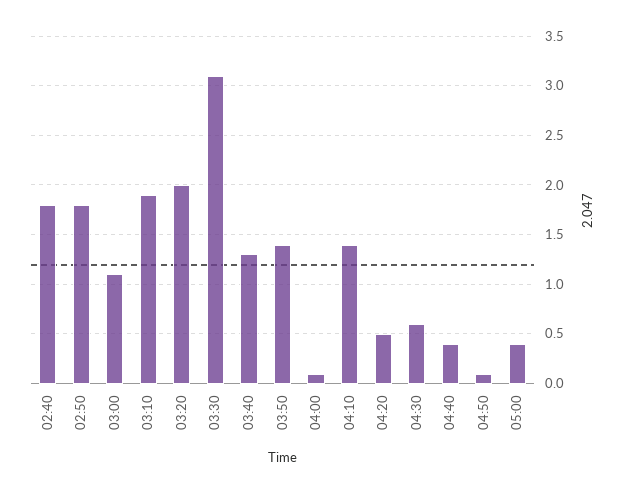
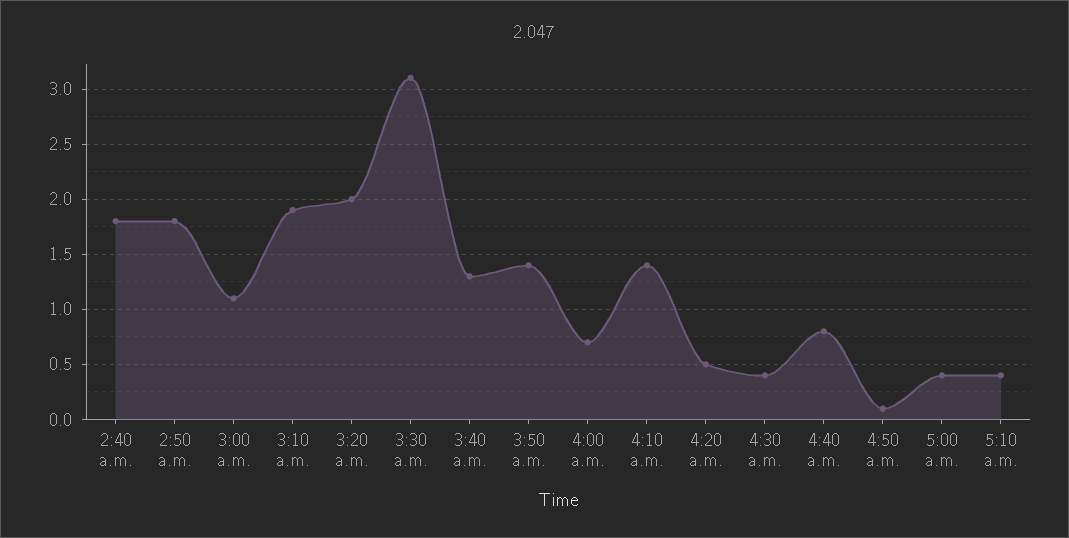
04:00: 0.1 -> 0.7
04:30: 0.6 -> 0.4
04:40: 0.4 -> 0.8
5:10 a.m.: none -> 0.4

